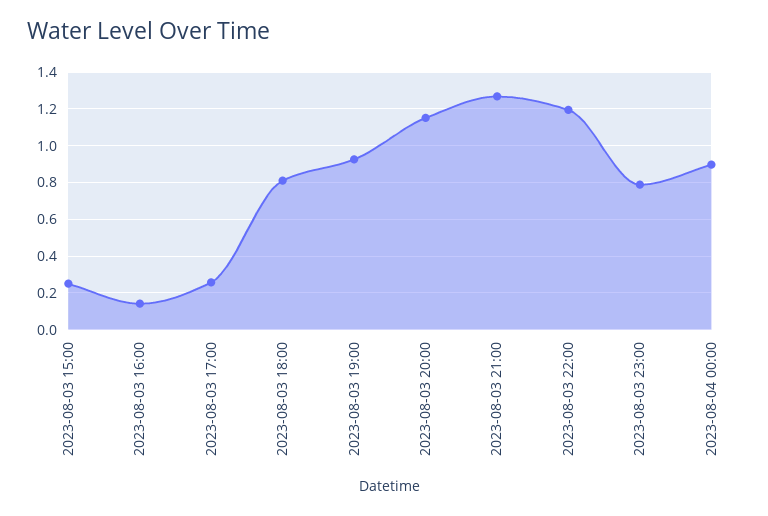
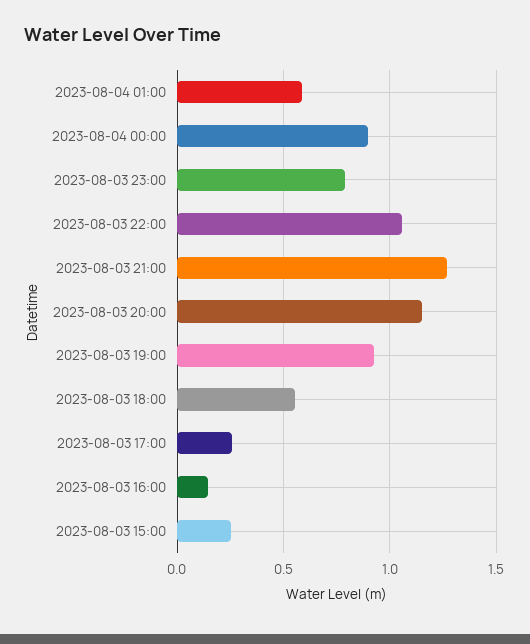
2023-08-03 18:00: 0.8 -> 0.55
2023-08-03 22:00: 1.2 -> 1.05
2023-08-04 01:00: none -> 0.6

